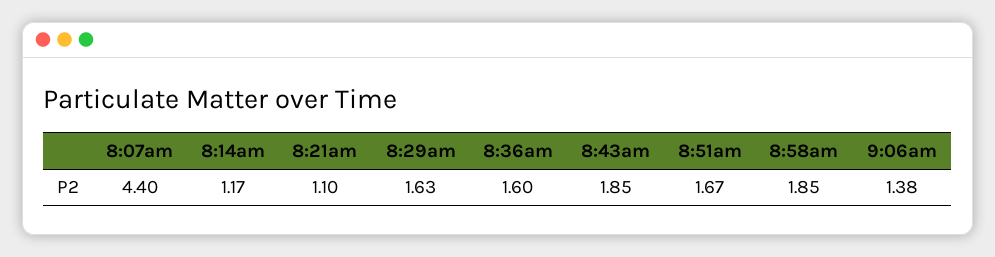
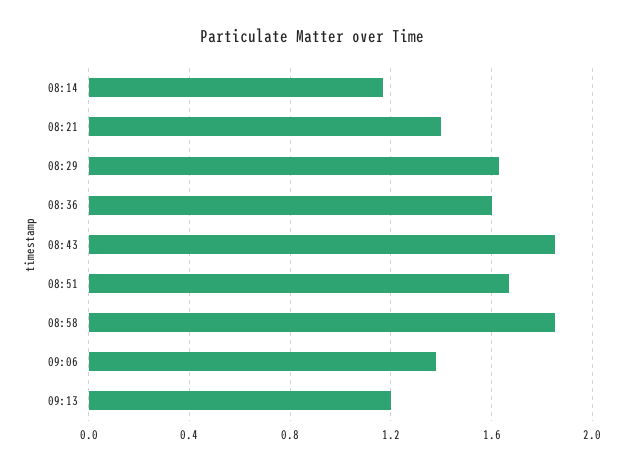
8:07am: 4.4 -> none
8:21am: 1.1 -> 1.4
09:13: none -> 1.2

